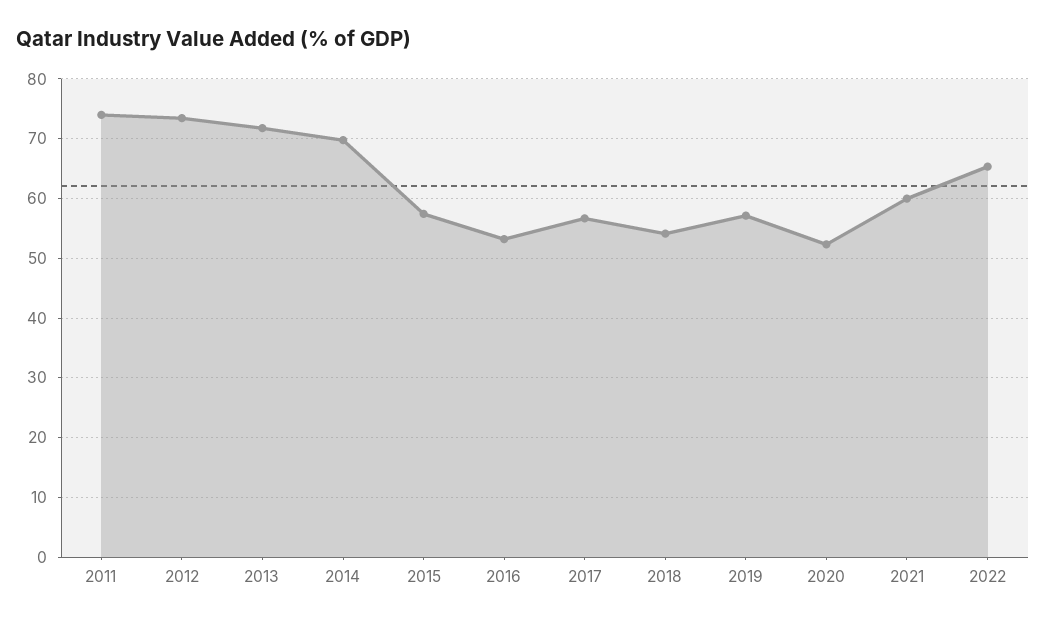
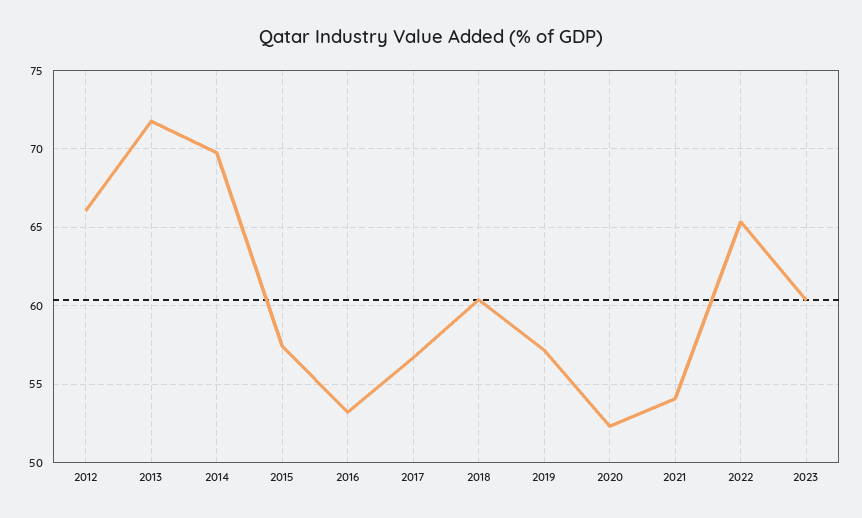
2011: 74 -> none
2012: 74 -> 66
2018: 54 -> 60.5
2021: 60 -> 54
2023: none -> 60.5

